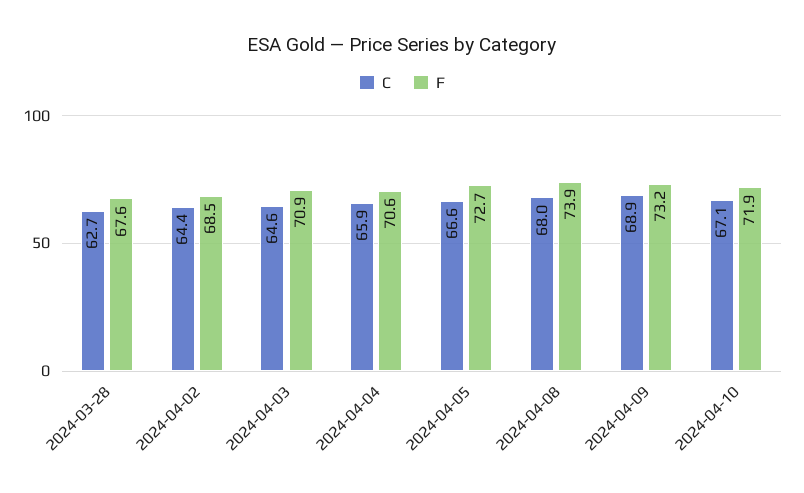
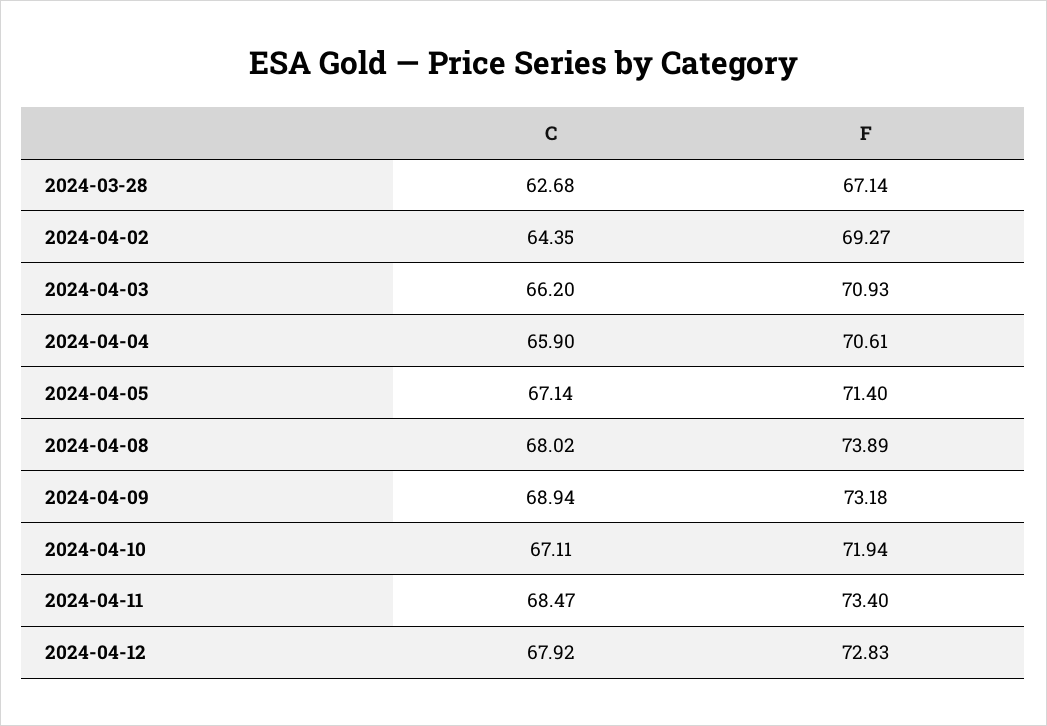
F, 2024-03-28: 67.6 -> 67.14
F, 2024-04-02: 68.5 -> 69.27
C, 2024-04-03: 64.6 -> 66.2
C, 2024-04-05: 66.6 -> 67.14
F, 2024-04-05: 72.7 -> 71.4
C, 2024-04-11: none -> 68.47
F, 2024-04-11: none -> 73.4
C, 2024-04-12: none -> 67.92
F, 2024-04-12: none -> 72.83

